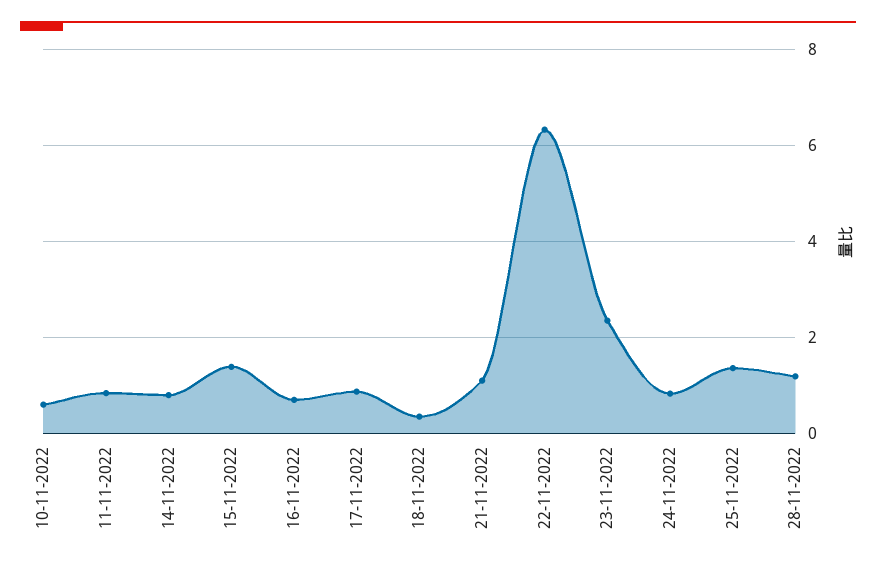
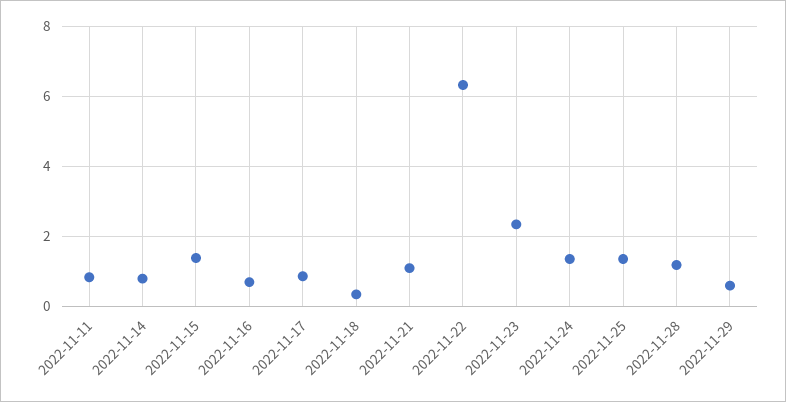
10-11-2022: 0.6 -> none
24-11-2022: 0.8 -> 1.4
2022-11-29: none -> 0.6

